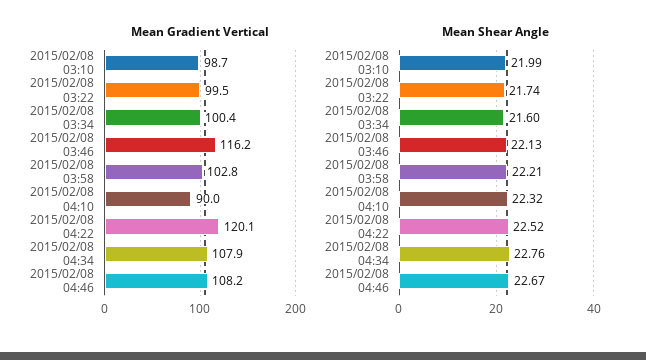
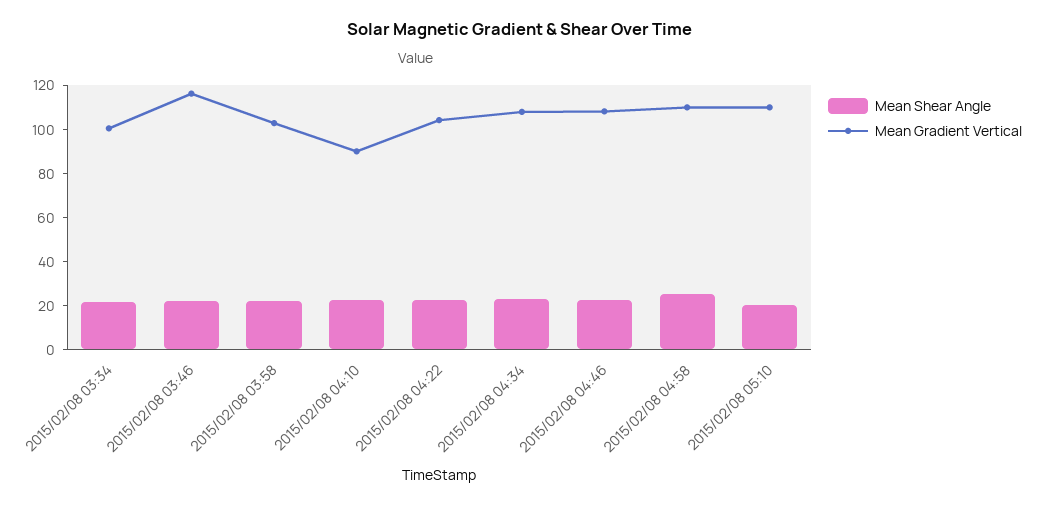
Mean Gradient Vertical, 2015/02/08 03:10: 98.7 -> none
Mean Gradient Vertical, 2015/02/08 03:22: 99.5 -> none
Mean Gradient Vertical, 2015/02/08 04:22: 120.1 -> 105
Mean Shear Angle, 2015/02/08 03:10: 21.99 -> none
Mean Shear Angle, 2015/02/08 03:22: 21.74 -> none
Mean Shear Angle, 2015/02/08 04:58: none -> 25
Mean Gradient Vertical, 2015/02/08 04:58: none -> 110
Mean Shear Angle, 2015/02/08 05:10: none -> 20
Mean Gradient Vertical, 2015/02/08 05:10: none -> 110

